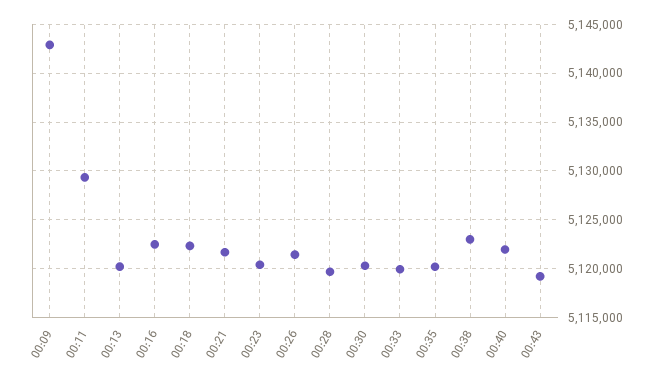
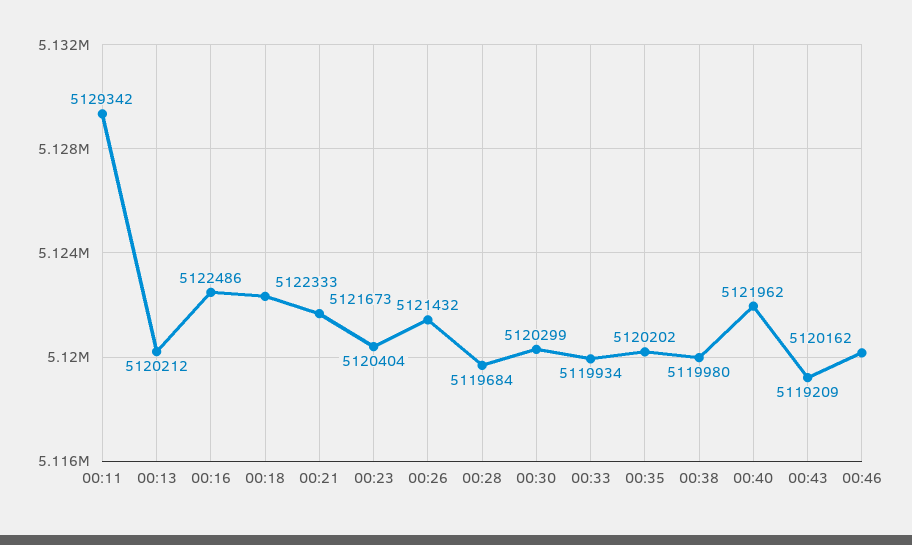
00:09: 5143000 -> none
00:38: 5123000 -> 5119980
00:46: none -> 5120162

